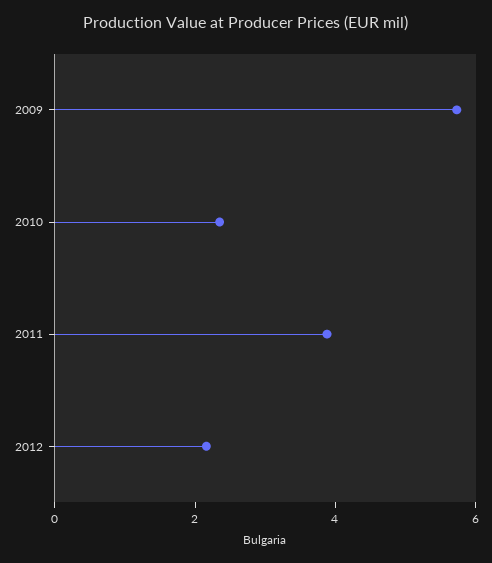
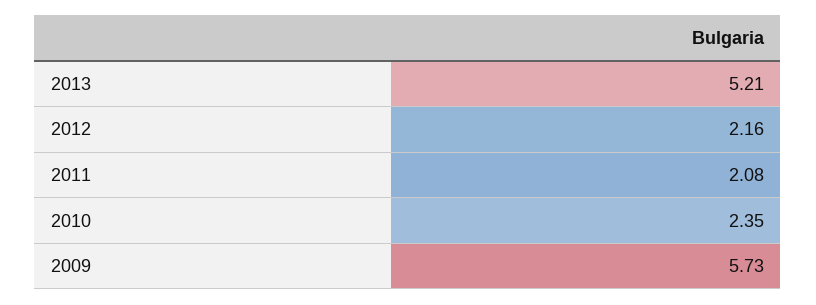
2011: 4 -> 2.08
2013: none -> 5.21

